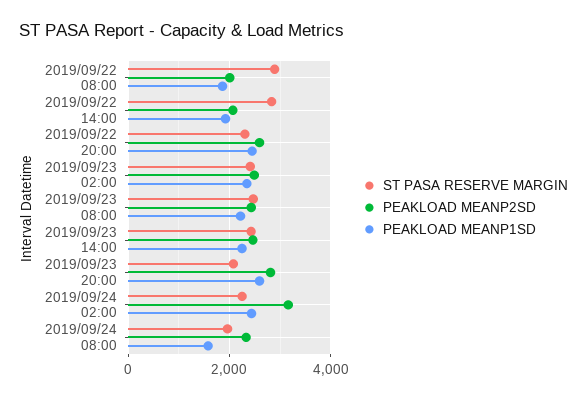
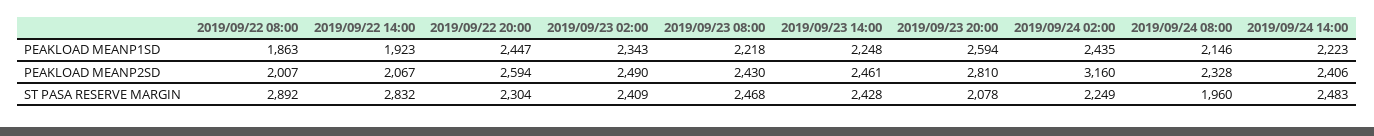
PEAKLOAD MEANP1SD, 2019/09/24 08:00: 1600 -> 2146
PEAKLOAD MEANP1SD, 2019/09/24 14:00: none -> 2223
PEAKLOAD MEANP2SD, 2019/09/24 14:00: none -> 2406
ST PASA RESERVE MARGIN, 2019/09/24 14:00: none -> 2483

